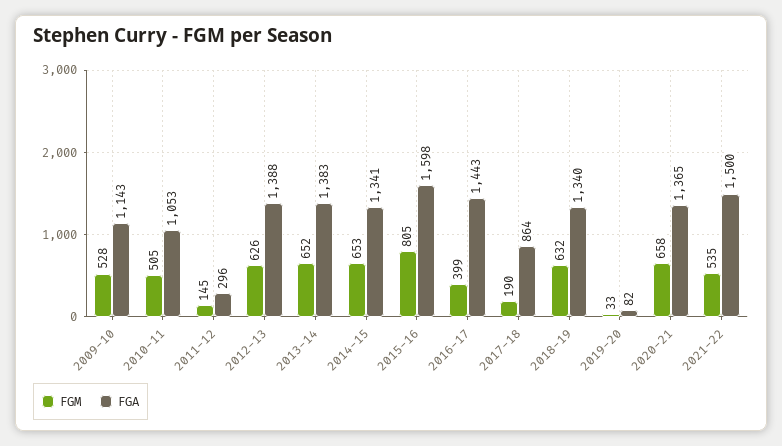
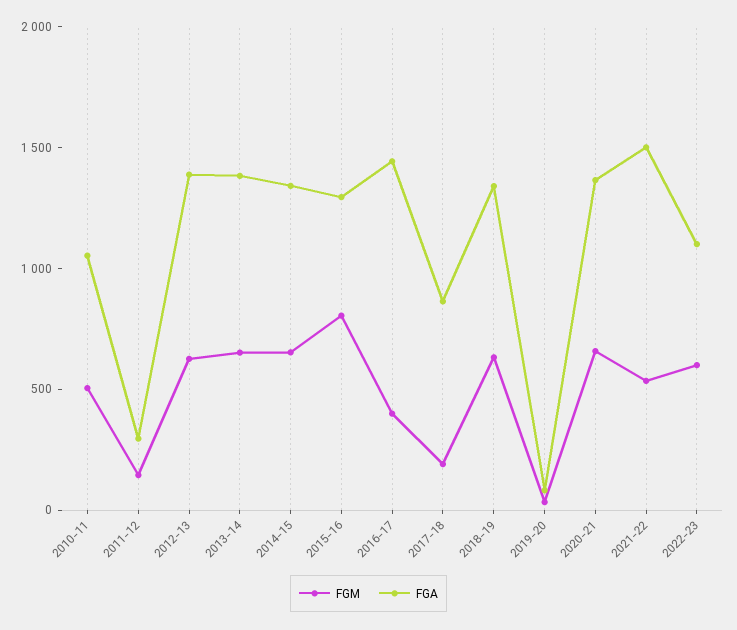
FGM, 2009-10: 528 -> none
FGA, 2009-10: 1143 -> none
FGA, 2015-16: 1598 -> 1300
FGM, 2022-23: none -> 600
FGA, 2022-23: none -> 1100

